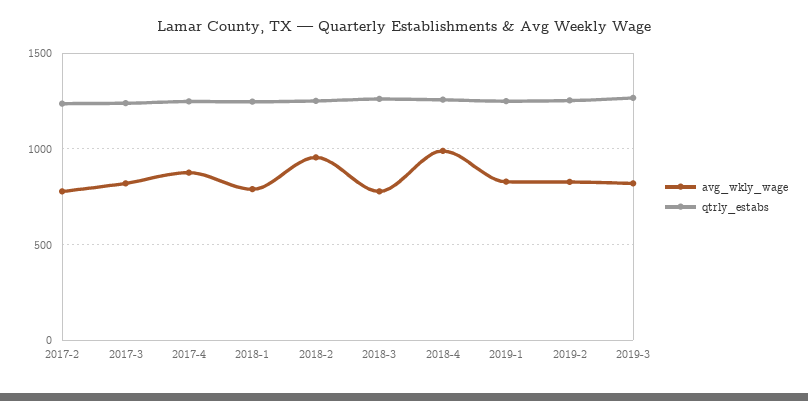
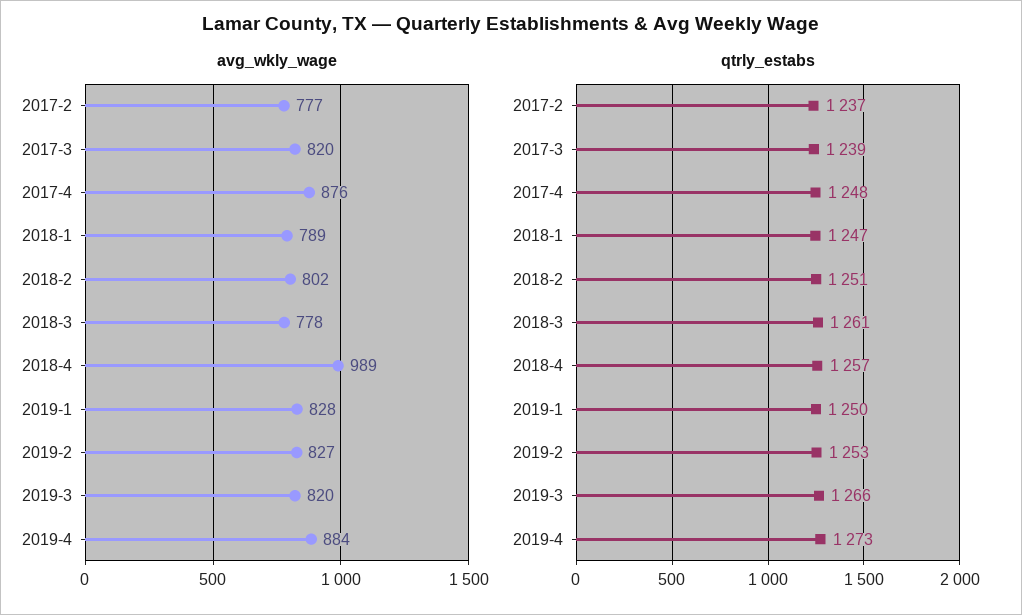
avg_wkly_wage, 2018-2: 950 -> 802
avg_wkly_wage, 2019-4: none -> 884
qtrly_estabs, 2019-4: none -> 1273

